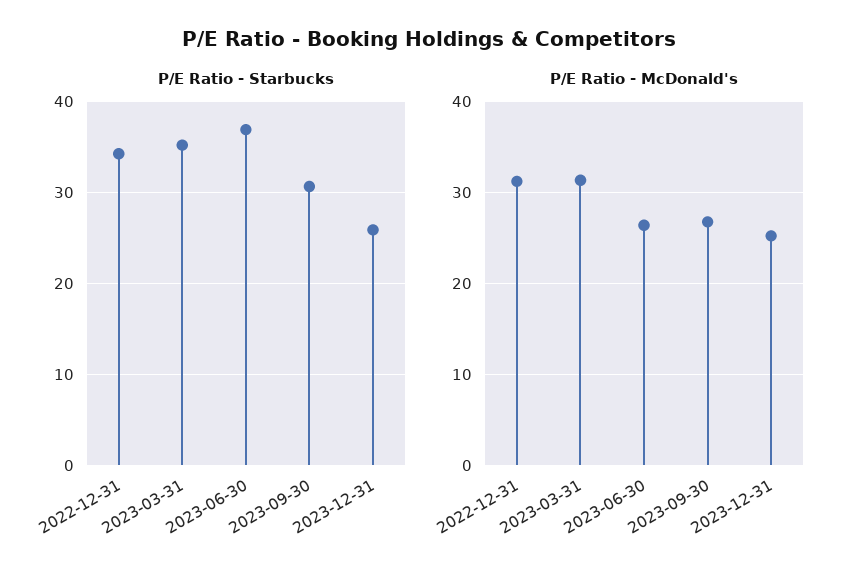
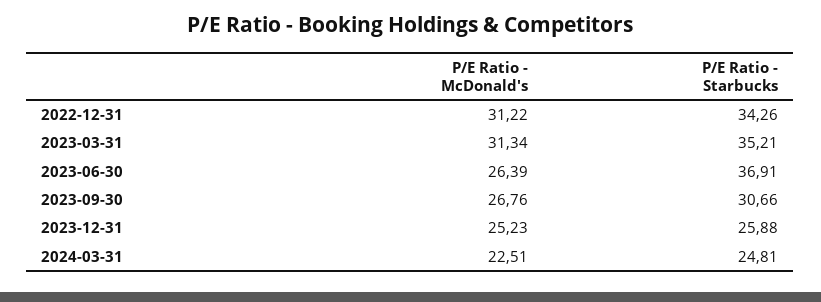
P/E Ratio - McDonald's, 2024-03-31: none -> 22.51
P/E Ratio - Starbucks, 2024-03-31: none -> 24.81

